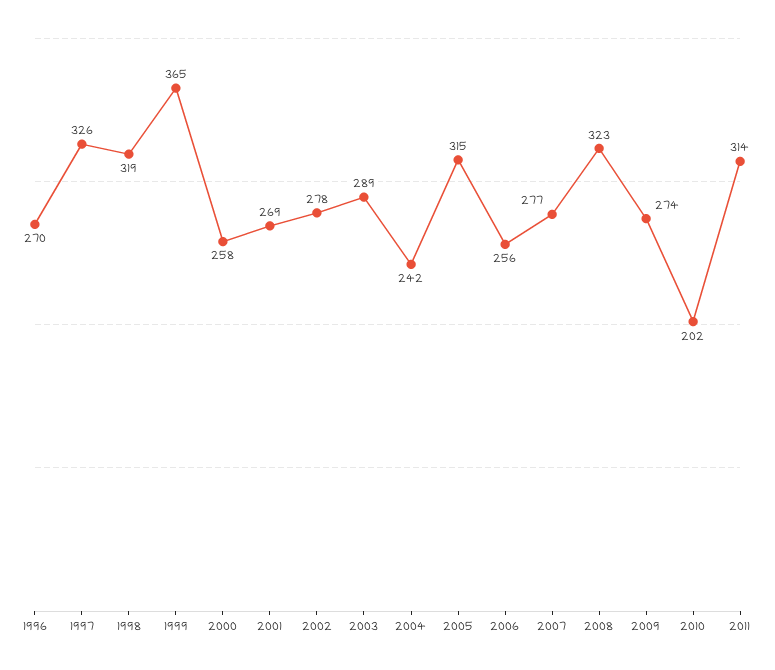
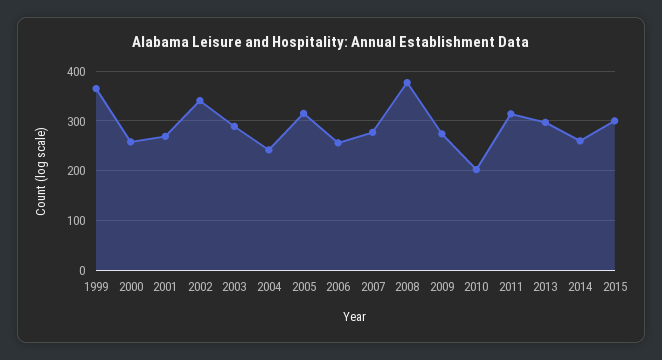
1996: 270 -> none
1997: 326 -> none
1998: 319 -> none
2002: 278 -> 340
2008: 323 -> 380
2013: none -> 300
2014: none -> 260
2015: none -> 300

